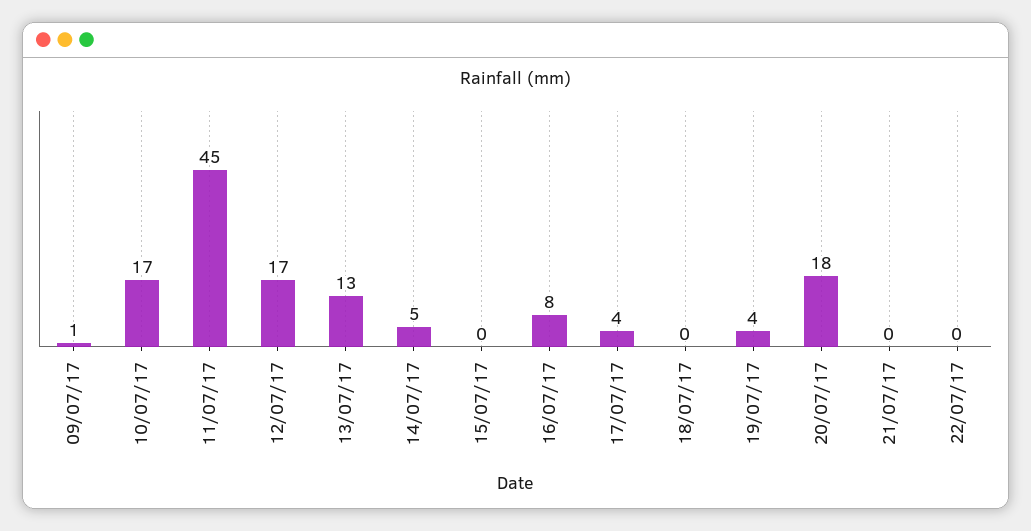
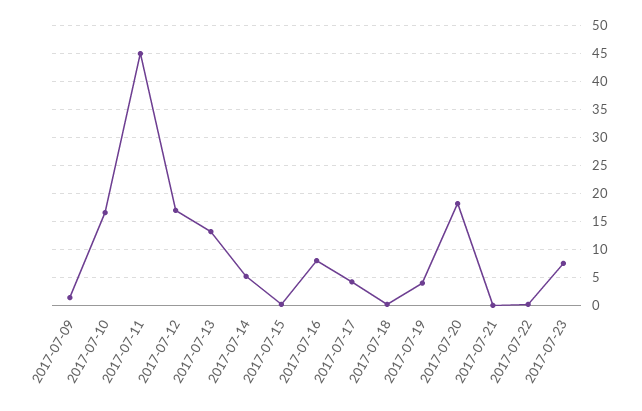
2017-07-23: none -> 7.5

